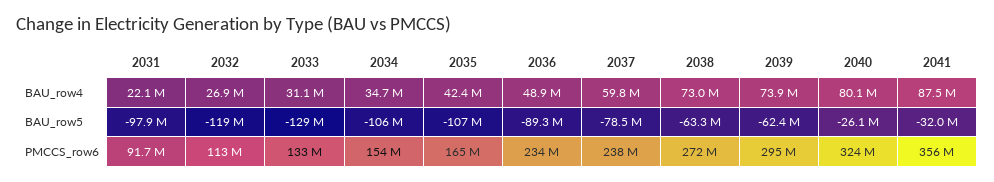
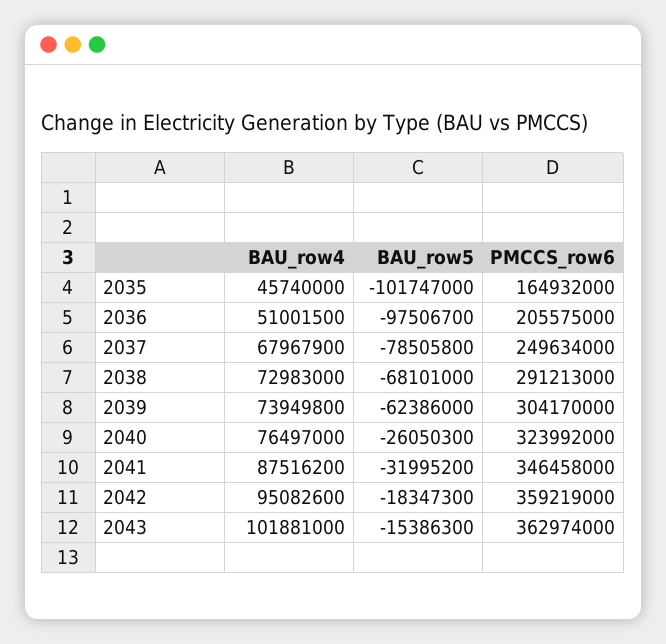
2031, BAU_row4: 22100000 -> none
2032, BAU_row4: 26900000 -> none
2033, BAU_row4: 31100000 -> none
2034, BAU_row4: 34700000 -> none
2035, BAU_row4: 42400000 -> 45740000
2036, BAU_row4: 48900000 -> 51001500
2037, BAU_row4: 59800000 -> 67967900
2040, BAU_row4: 80100000 -> 76497000
2031, BAU_row5: -97900000 -> none
2032, BAU_row5: -119000000 -> none
2033, BAU_row5: -129000000 -> none
2034, BAU_row5: -106000000 -> none
2035, BAU_row5: -107000000 -> -101747000
2036, BAU_row5: -89300000 -> -97506700
2038, BAU_row5: -63300000 -> -68101000
2031, PMCCS_row6: 91700000 -> none
2032, PMCCS_row6: 113000000 -> none
2033, PMCCS_row6: 133000000 -> none
2034, PMCCS_row6: 154000000 -> none
2036, PMCCS_row6: 234000000 -> 205575000
2037, PMCCS_row6: 238000000 -> 249634000
2038, PMCCS_row6: 272000000 -> 291213000
2039, PMCCS_row6: 295000000 -> 304170000
2041, PMCCS_row6: 356000000 -> 346458000
2042, BAU_row4: none -> 95082600
2042, BAU_row5: none -> -18347300
2042, PMCCS_row6: none -> 359219000
2043, BAU_row4: none -> 101881000
2043, BAU_row5: none -> -15386300
2043, PMCCS_row6: none -> 362974000

